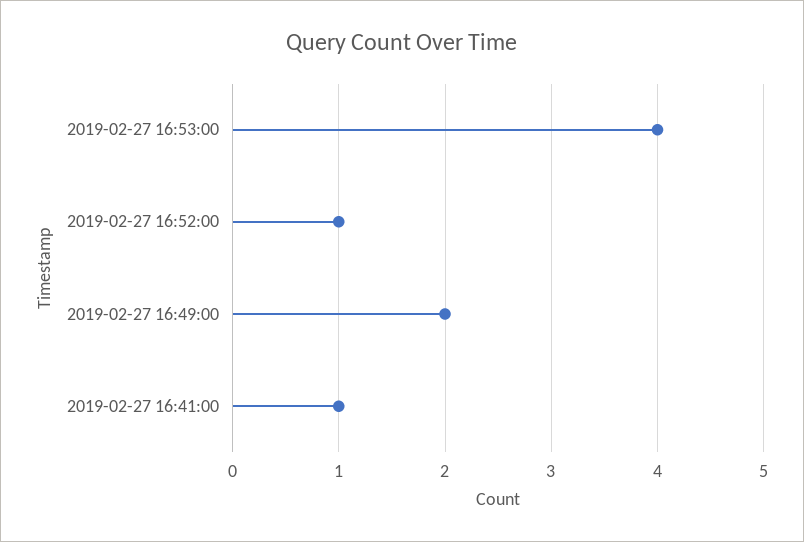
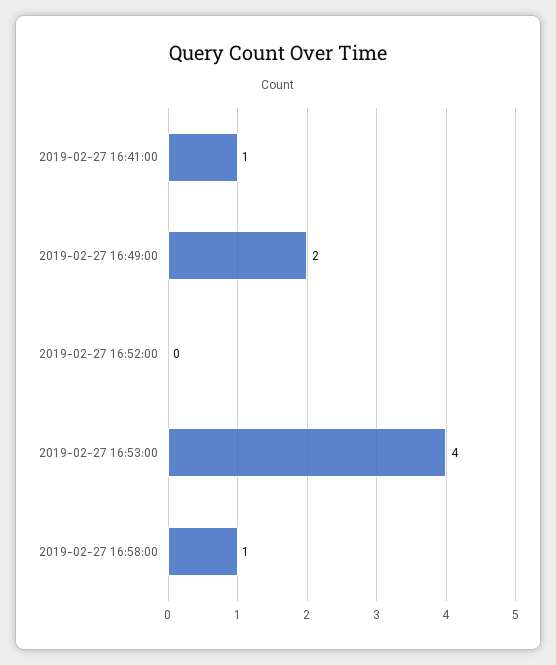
2019-02-27 16:52:00: 1 -> 0
2019-02-27 16:58:00: none -> 1

